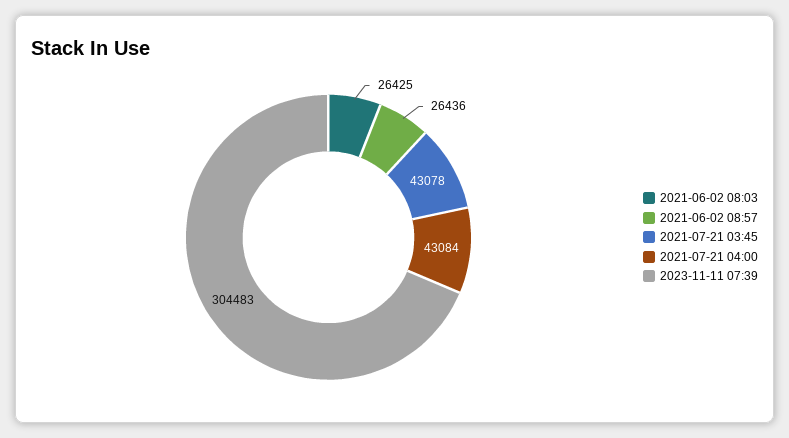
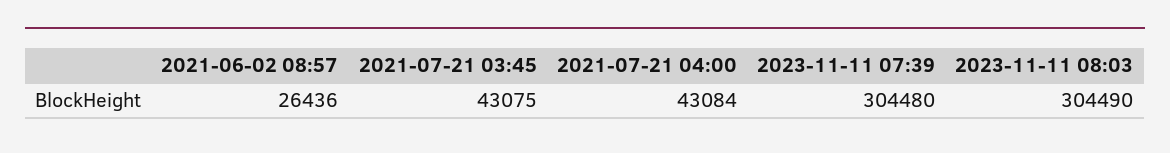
2021-06-02 08:03: 26425 -> none
2021-07-21 03:45: 43078 -> 43075
2023-11-11 07:39: 304483 -> 304480
2023-11-11 08:03: none -> 304490

